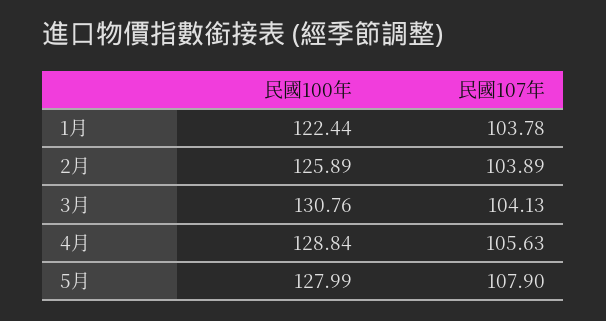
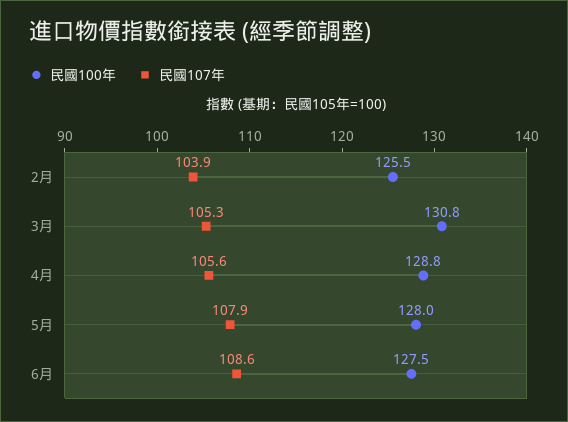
民國100年, 1月: 122.44 -> none
民國107年, 1月: 103.78 -> none
民國100年, 2月: 125.89 -> 125.5
民國107年, 3月: 104.13 -> 105.3
民國100年, 6月: none -> 127.5
民國107年, 6月: none -> 108.6

